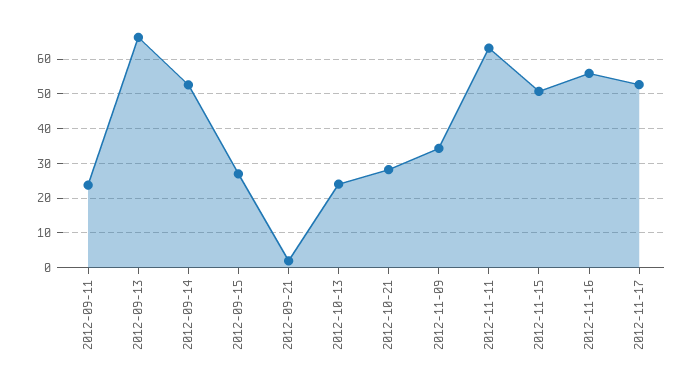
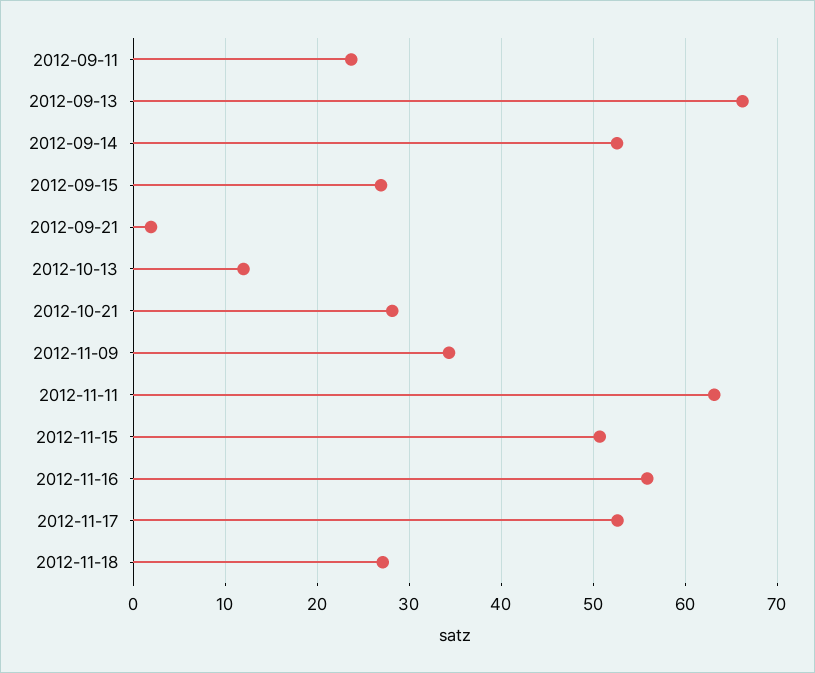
2012-10-13: 24 -> 12
2012-11-18: none -> 27

